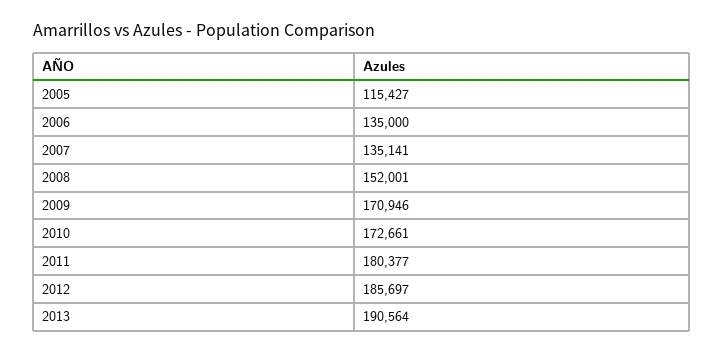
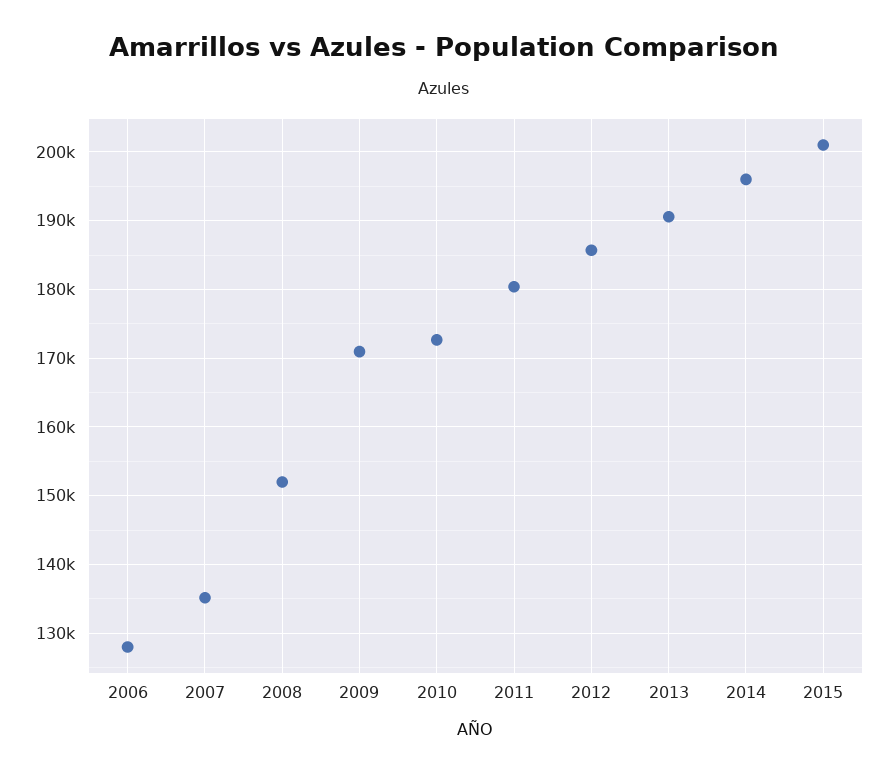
2005: 115427 -> none
2006: 135000 -> 128000
2014: none -> 196000
2015: none -> 201000

